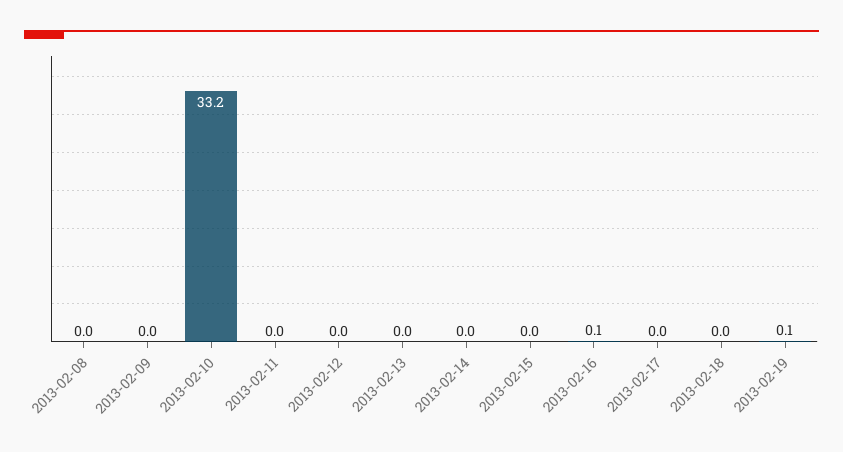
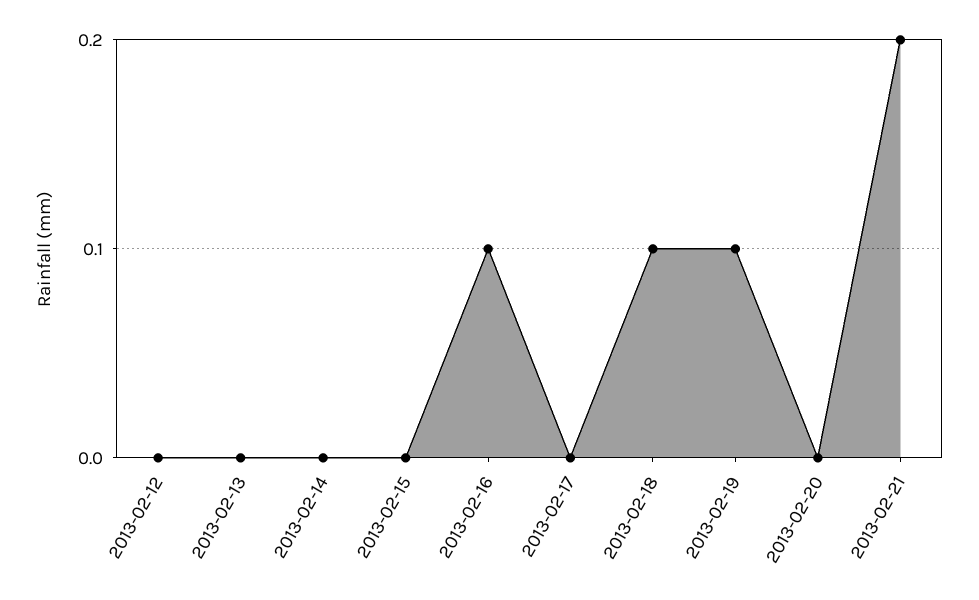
2013-02-08: 0 -> none
2013-02-09: 0 -> none
2013-02-10: 33.2 -> none
2013-02-11: 0 -> none
2013-02-18: 0 -> 0.1
2013-02-20: none -> 0
2013-02-21: none -> 0.2

